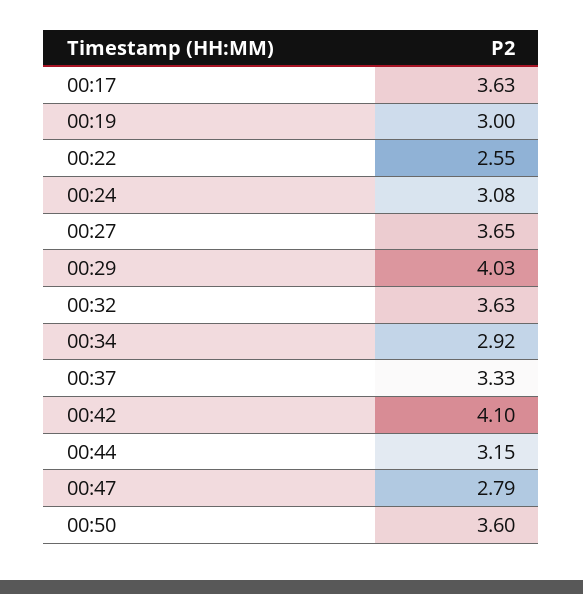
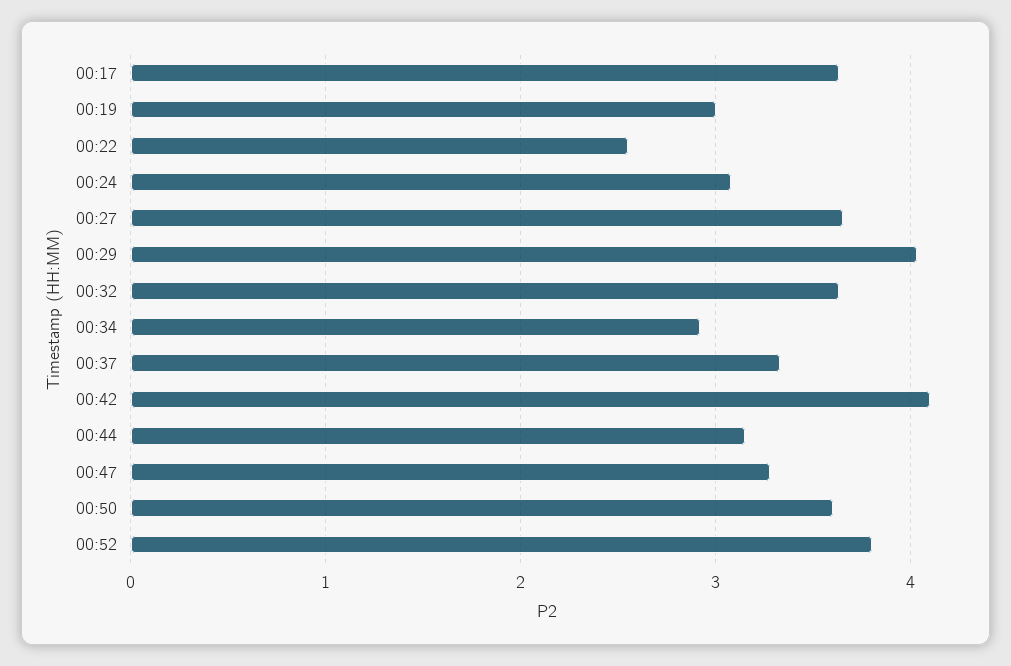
00:47: 2.79 -> 3.3
00:52: none -> 3.8

